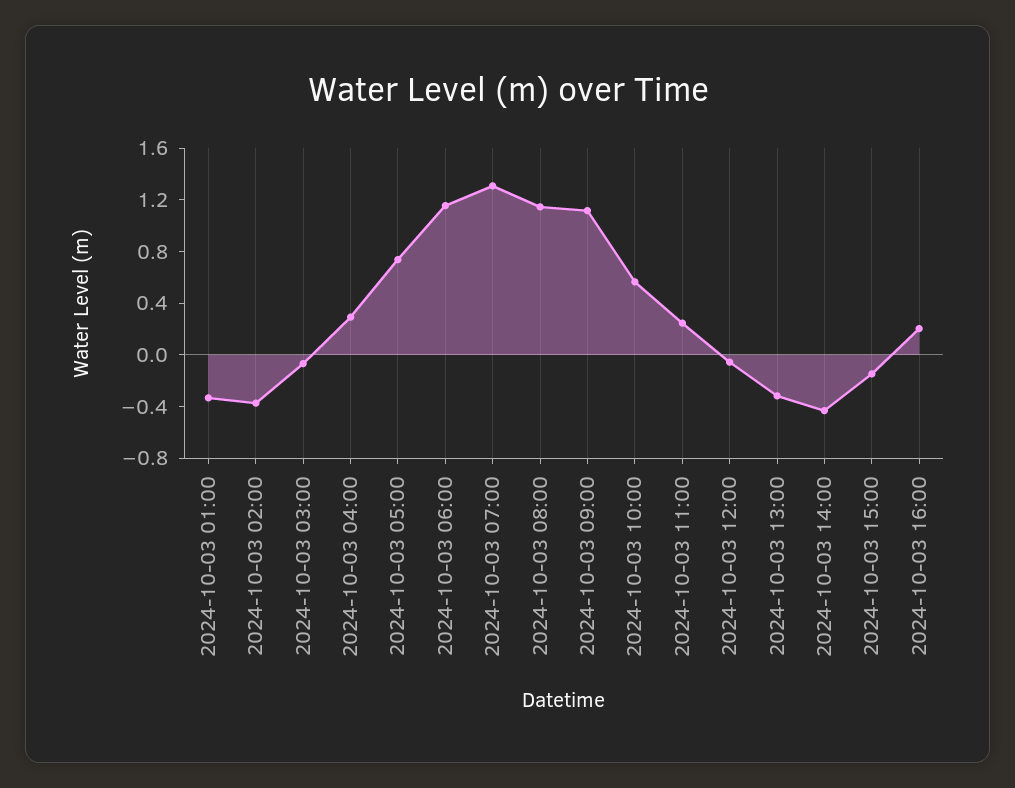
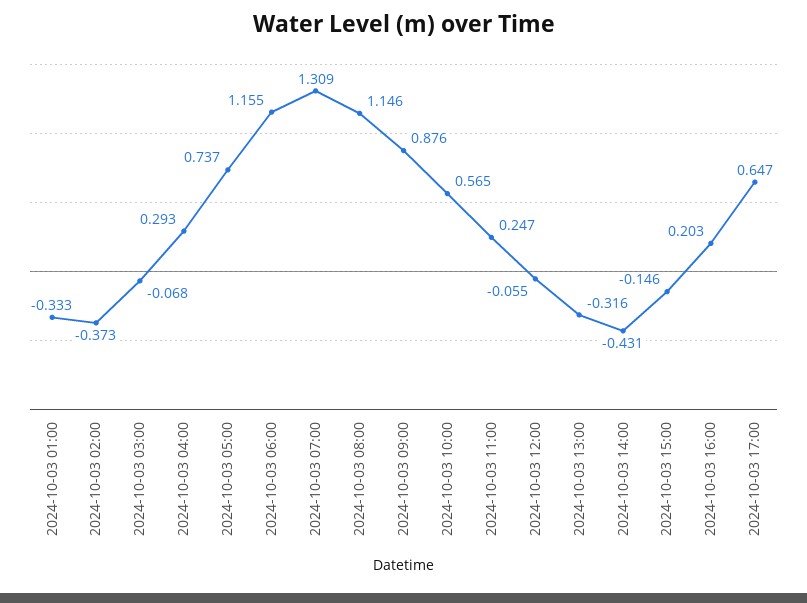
2024-10-03 09:00: 1.1 -> 0.876
2024-10-03 17:00: none -> 0.647

